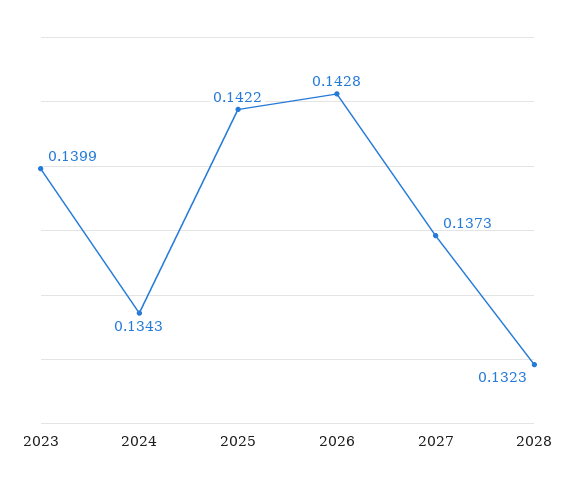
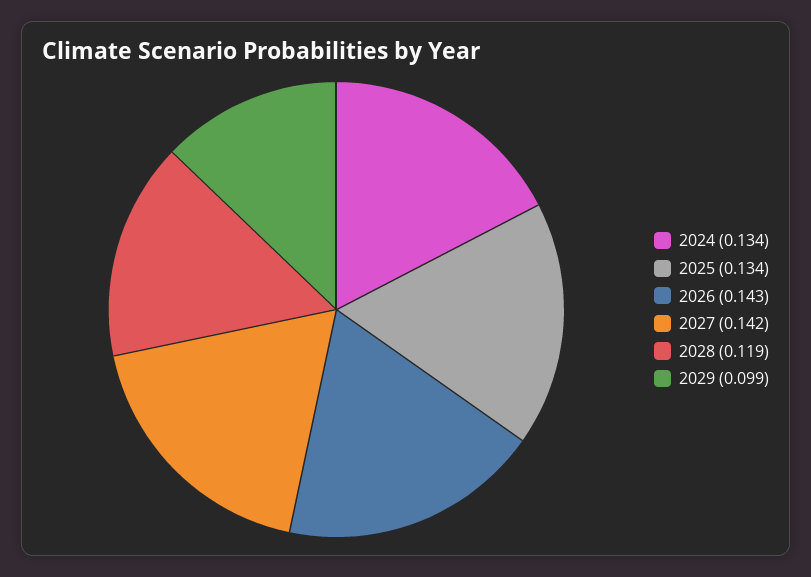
2023: 0.1399 -> none
2025: 0.1422 -> 0.134
2027: 0.1373 -> 0.142
2028: 0.1323 -> 0.119
2029: none -> 0.099

